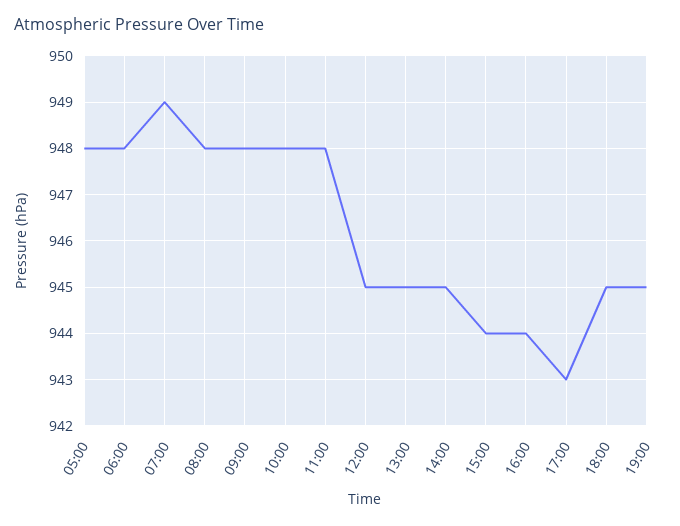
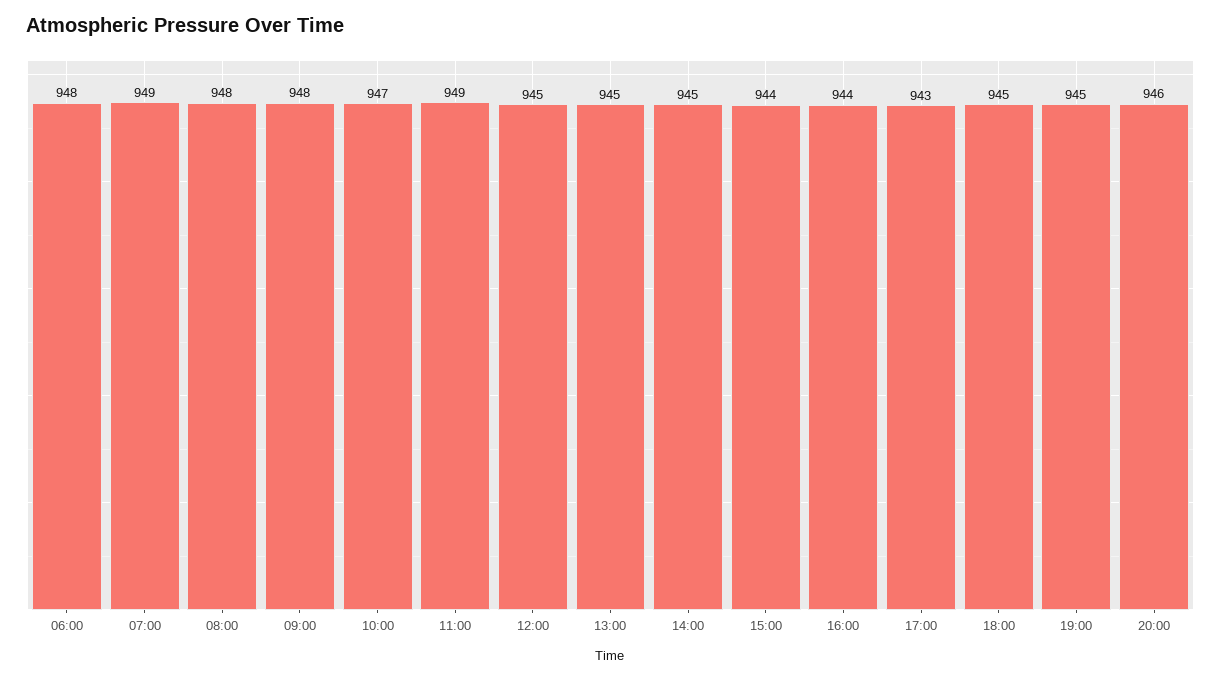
05:00: 948 -> none
10:00: 948 -> 947
11:00: 948 -> 949
20:00: none -> 946

